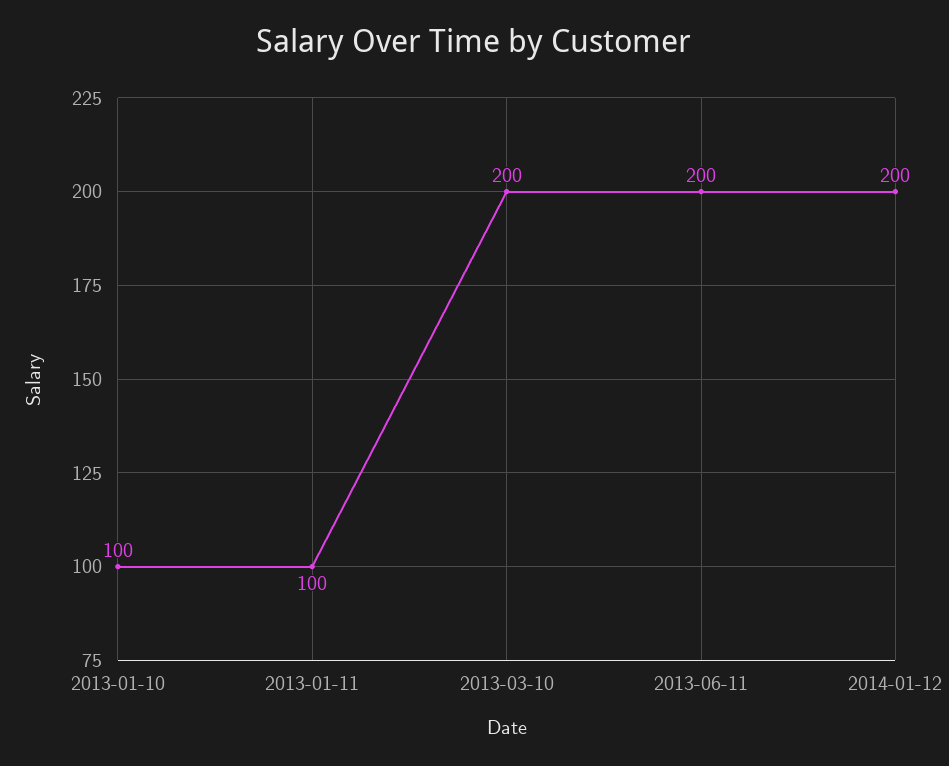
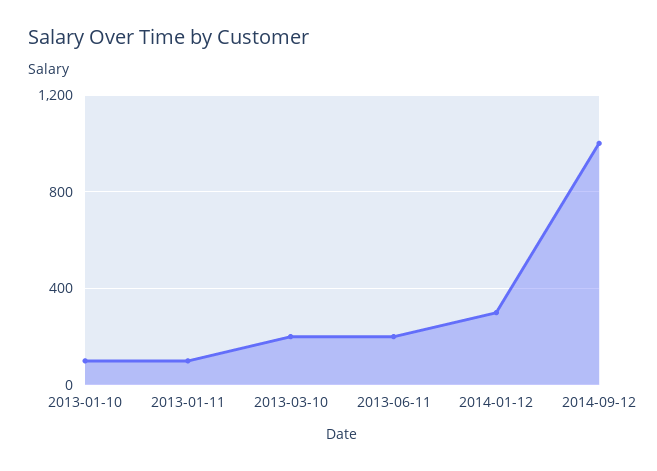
2014-01-12: 200 -> 300
2014-09-12: none -> 1000

